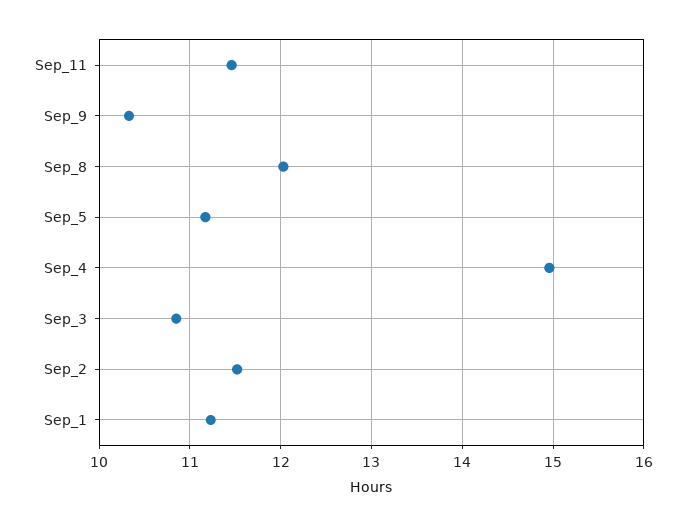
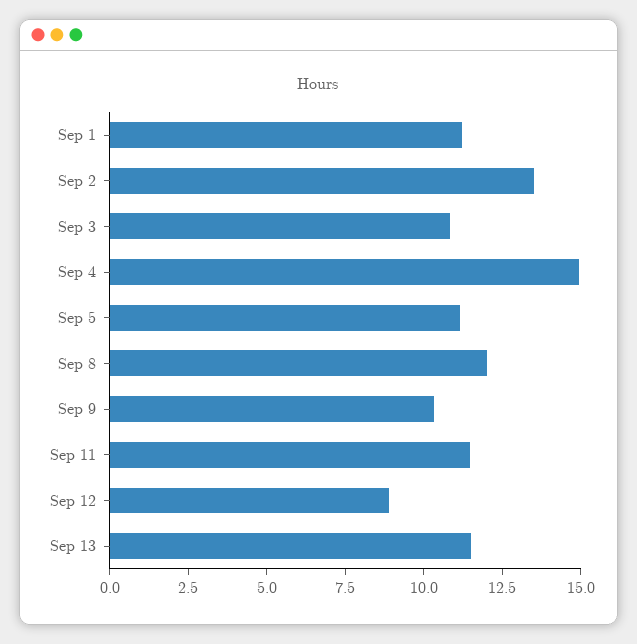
Sep_2: 11.5 -> 13.5
Sep 12: none -> 9
Sep 13: none -> 11.5

